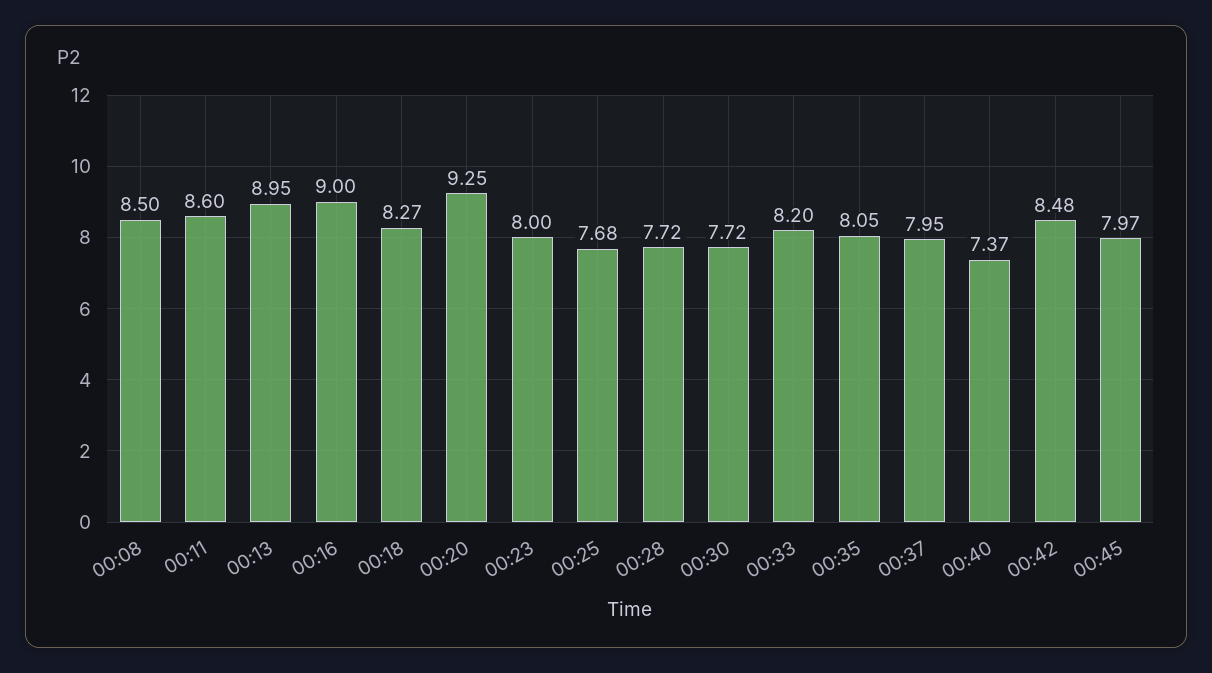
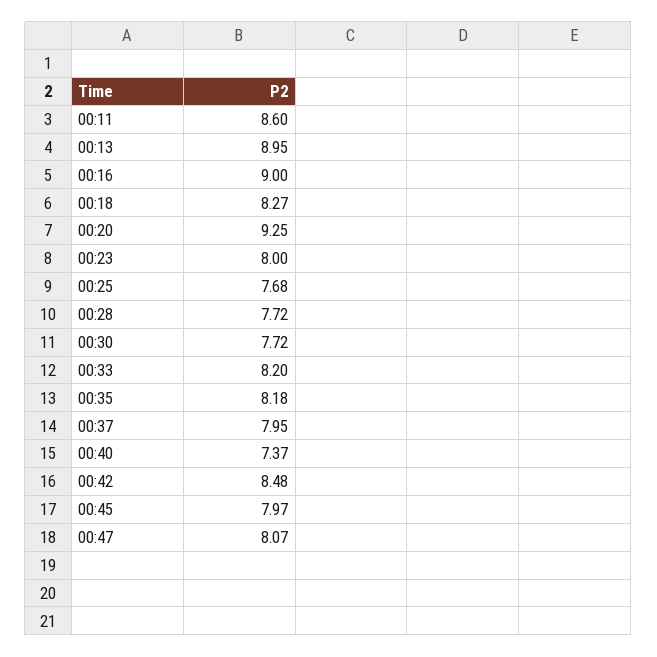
00:08: 8.5 -> none
00:35: 8.05 -> 8.18
00:47: none -> 8.07

